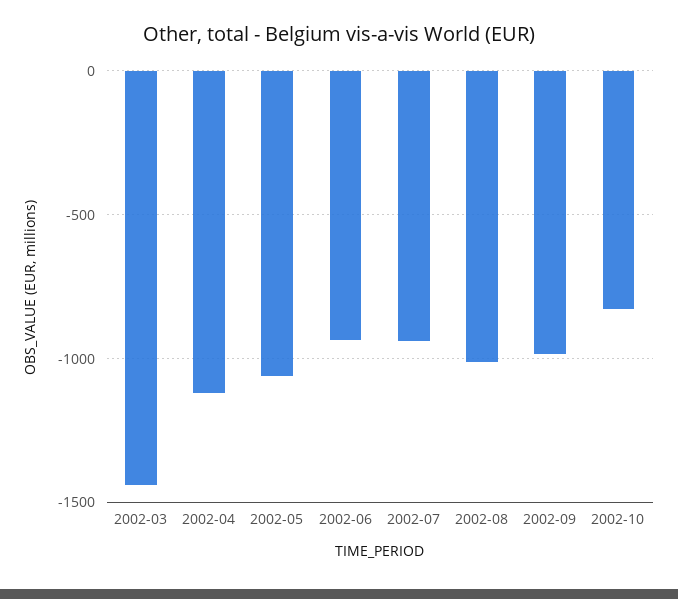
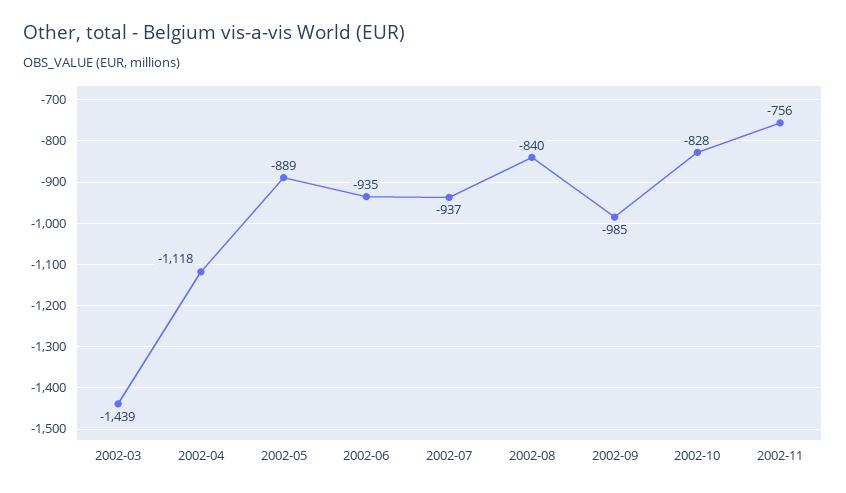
2002-05: -1050 -> -889
2002-08: -1000 -> -840
2002-11: none -> -756

